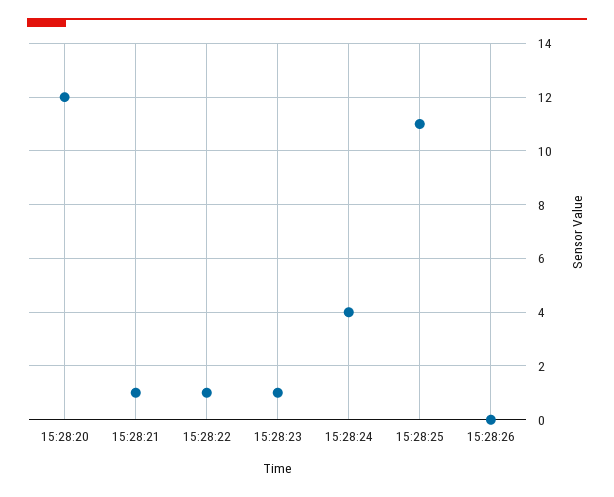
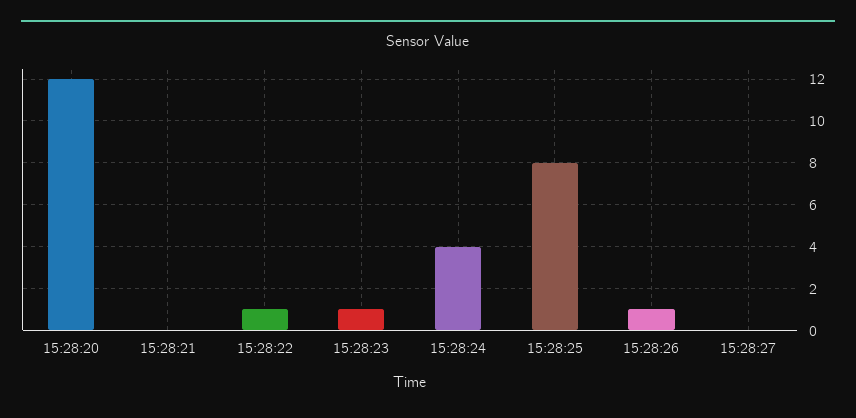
15:28:21: 1 -> 0
15:28:25: 11 -> 8
15:28:26: 0 -> 1
15:28:27: none -> 0

